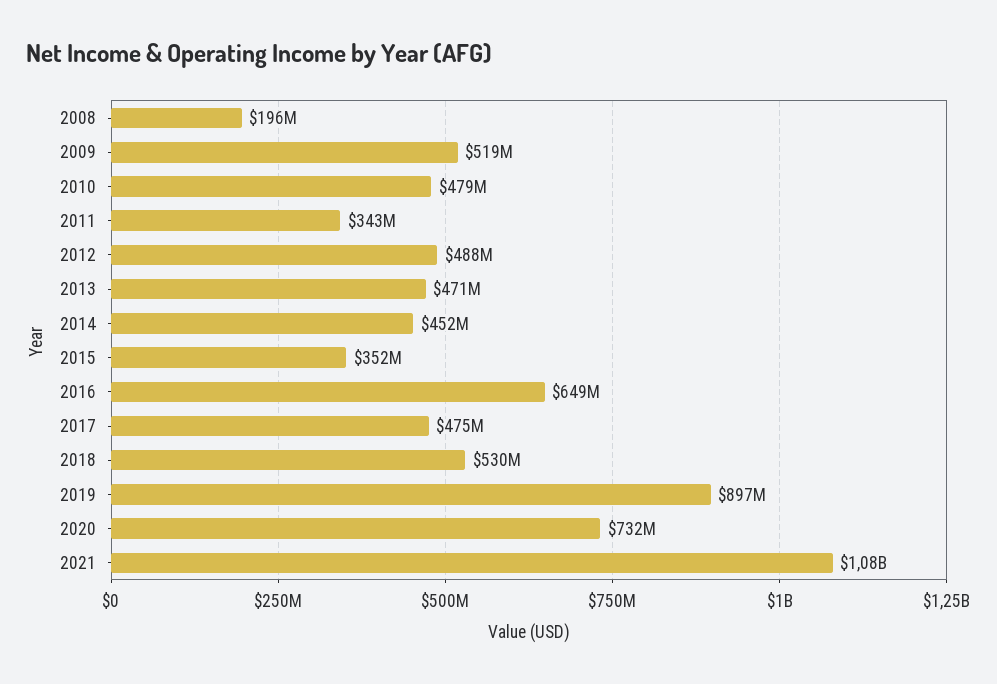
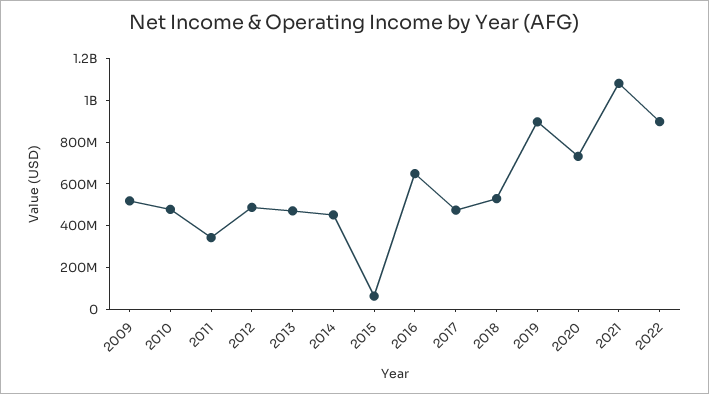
2008: 196000000 -> none
2015: 352000000 -> 50000000
2022: none -> 900000000

